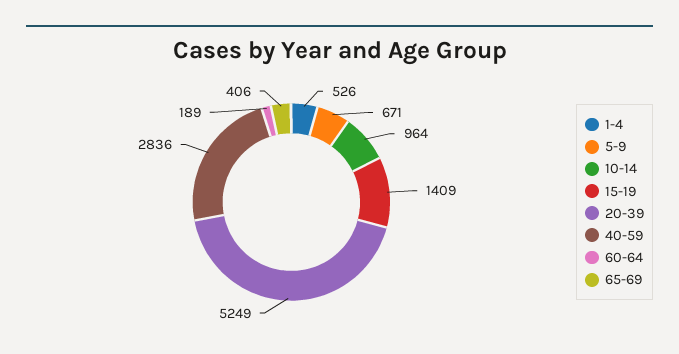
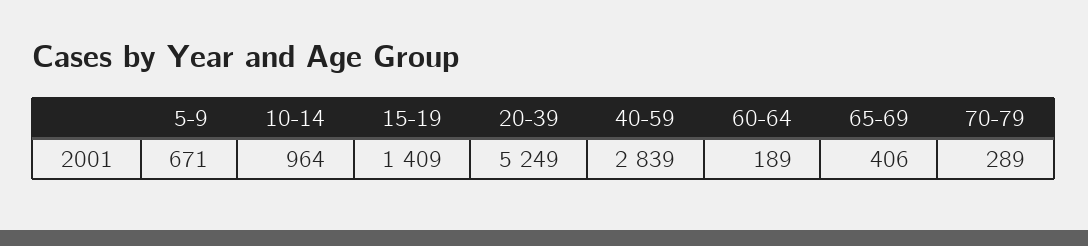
1-4: 526 -> none
40-59: 2836 -> 2839
70-79: none -> 289

